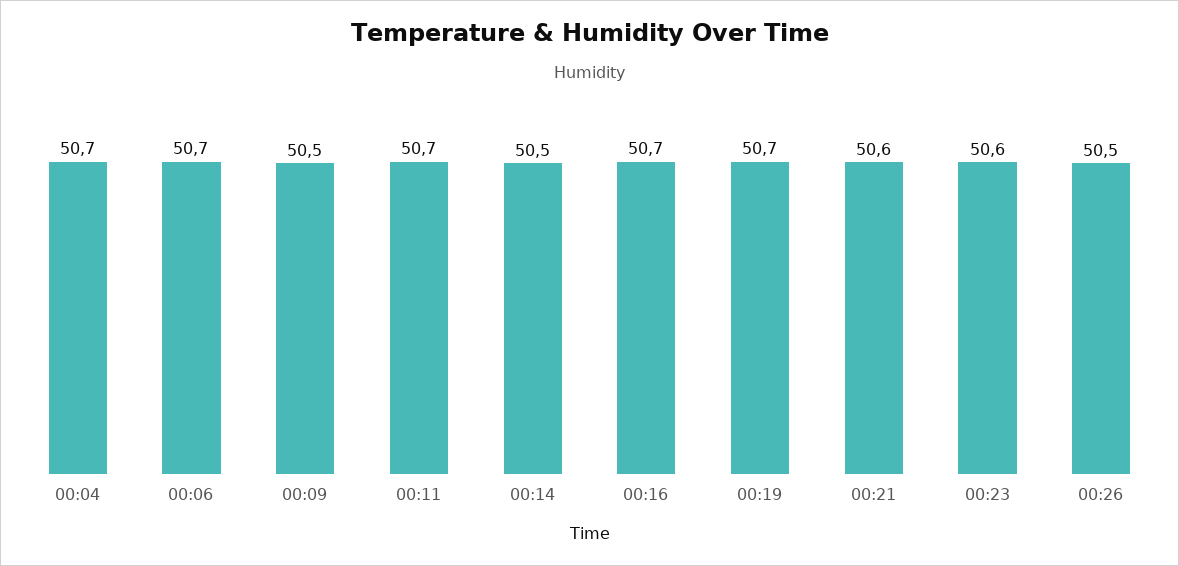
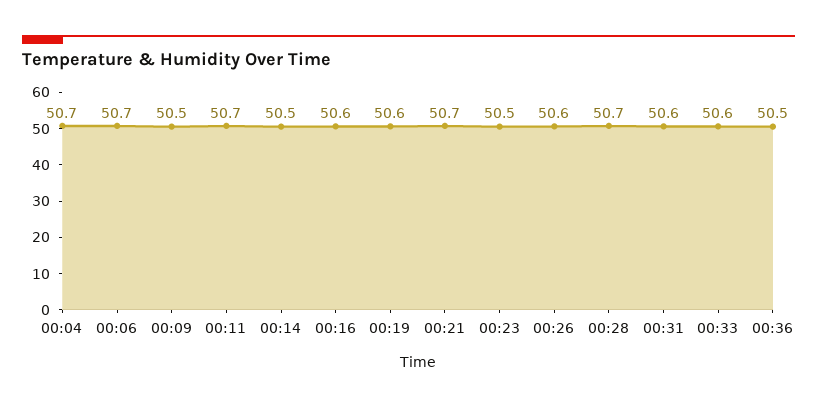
00:16: 50.7 -> 50.6
00:19: 50.7 -> 50.6
00:21: 50.6 -> 50.7
00:23: 50.6 -> 50.5
00:26: 50.5 -> 50.6
00:28: none -> 50.7
00:31: none -> 50.6
00:33: none -> 50.6
00:36: none -> 50.5

